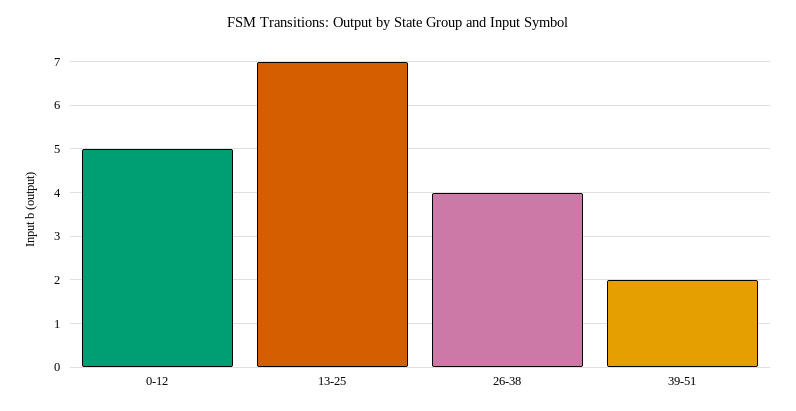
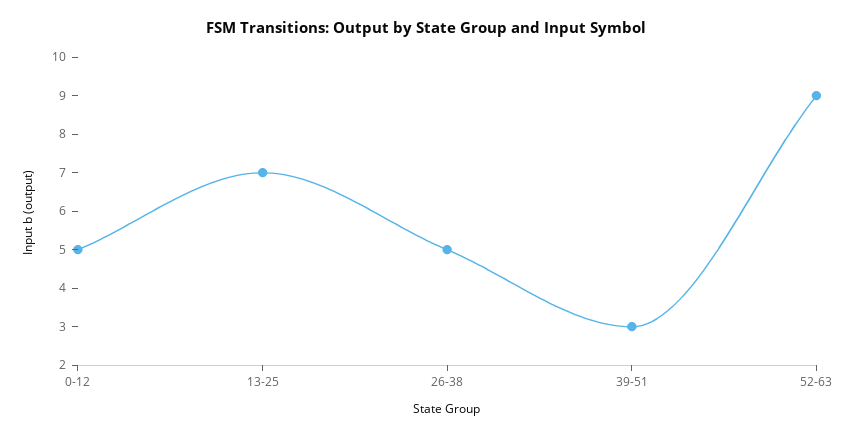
26-38: 4 -> 5
39-51: 2 -> 3
52-63: none -> 9

